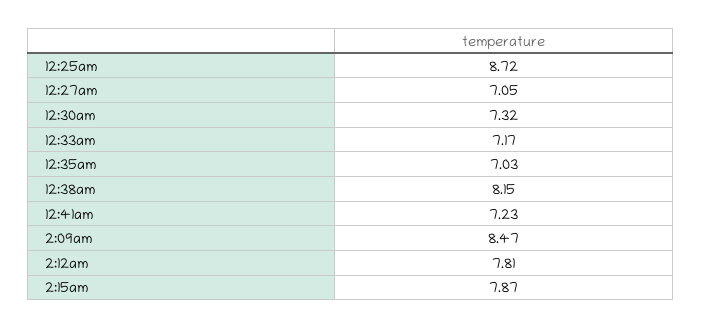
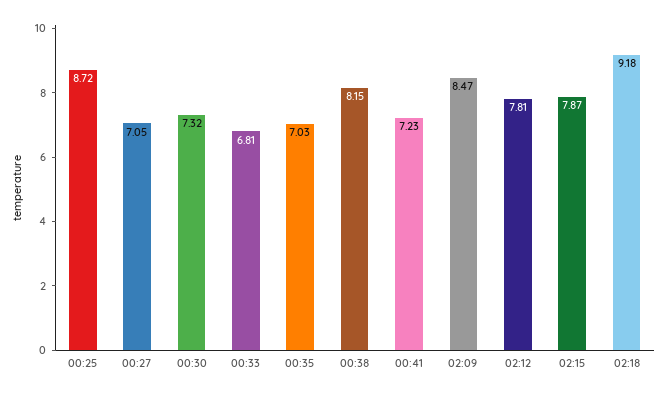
12:33am: 7.17 -> 6.81
02:18: none -> 9.18

